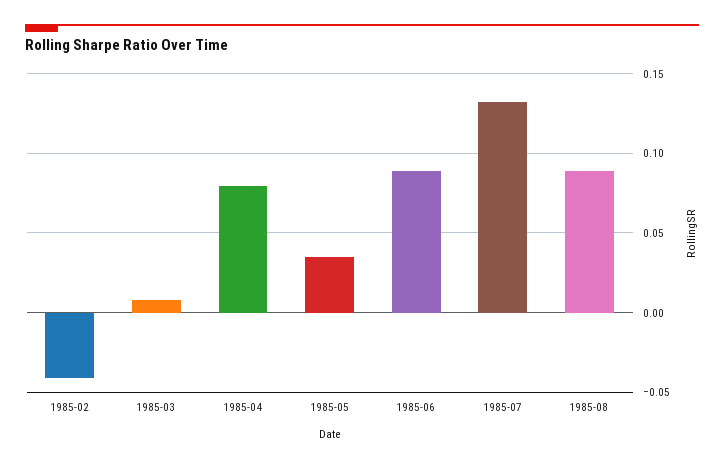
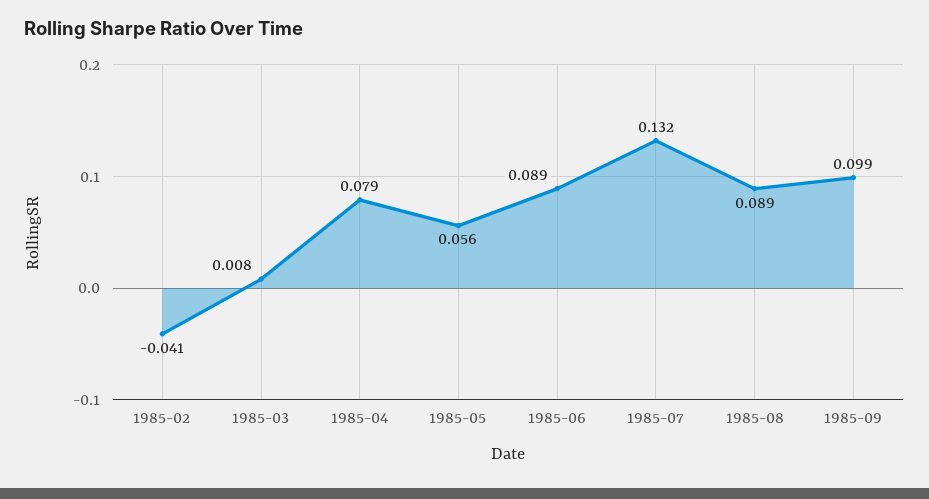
1985-05: 0.035 -> 0.056
1985-09: none -> 0.099

